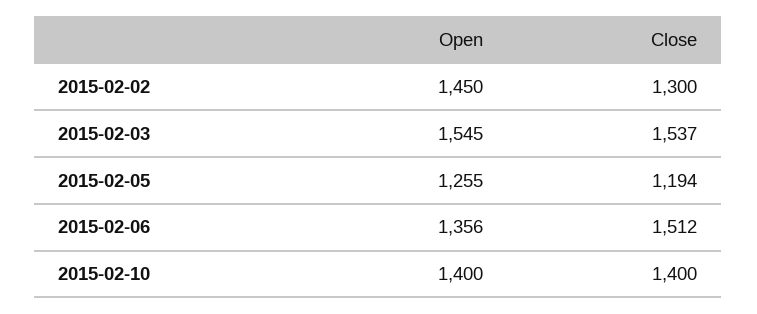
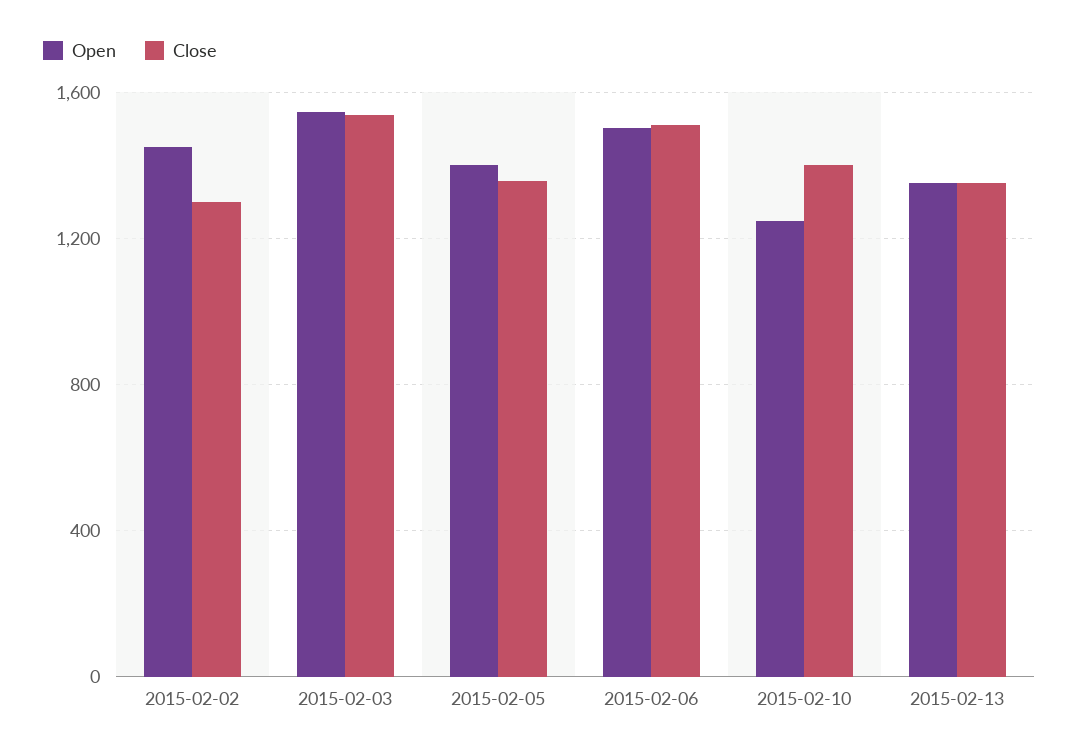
Open, 2015-02-05: 1255 -> 1400
Close, 2015-02-05: 1194 -> 1350
Open, 2015-02-06: 1356 -> 1500
Open, 2015-02-10: 1400 -> 1250
Open, 2015-02-13: none -> 1350
Close, 2015-02-13: none -> 1350

